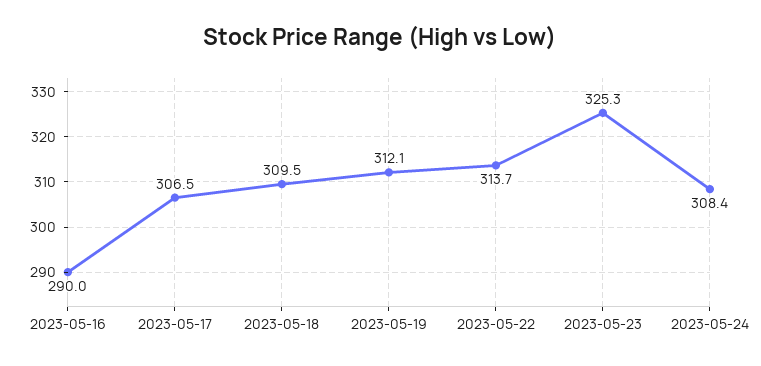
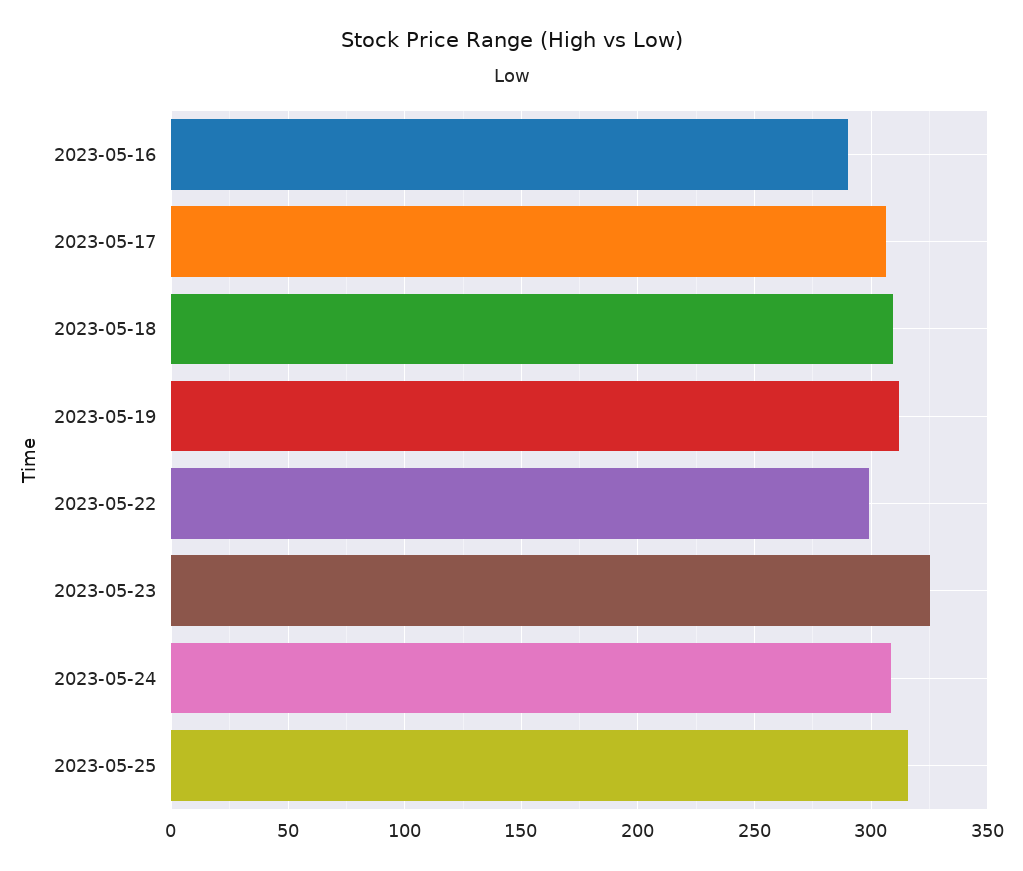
2023-05-22: 313.7 -> 300
2023-05-25: none -> 315

